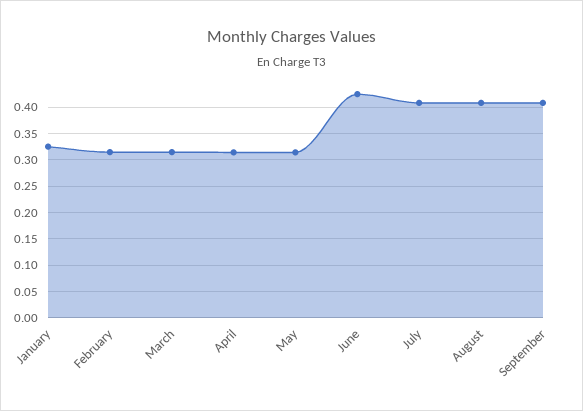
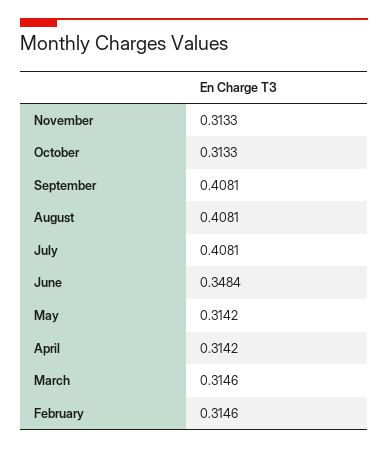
January: 0.325 -> none
June: 0.425 -> 0.3484
November: none -> 0.3133
October: none -> 0.3133

